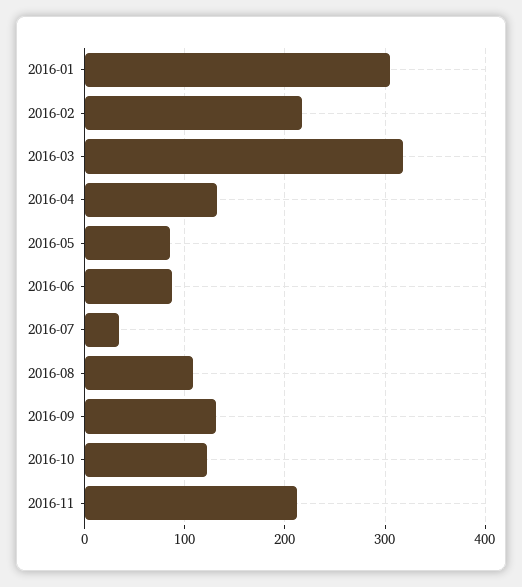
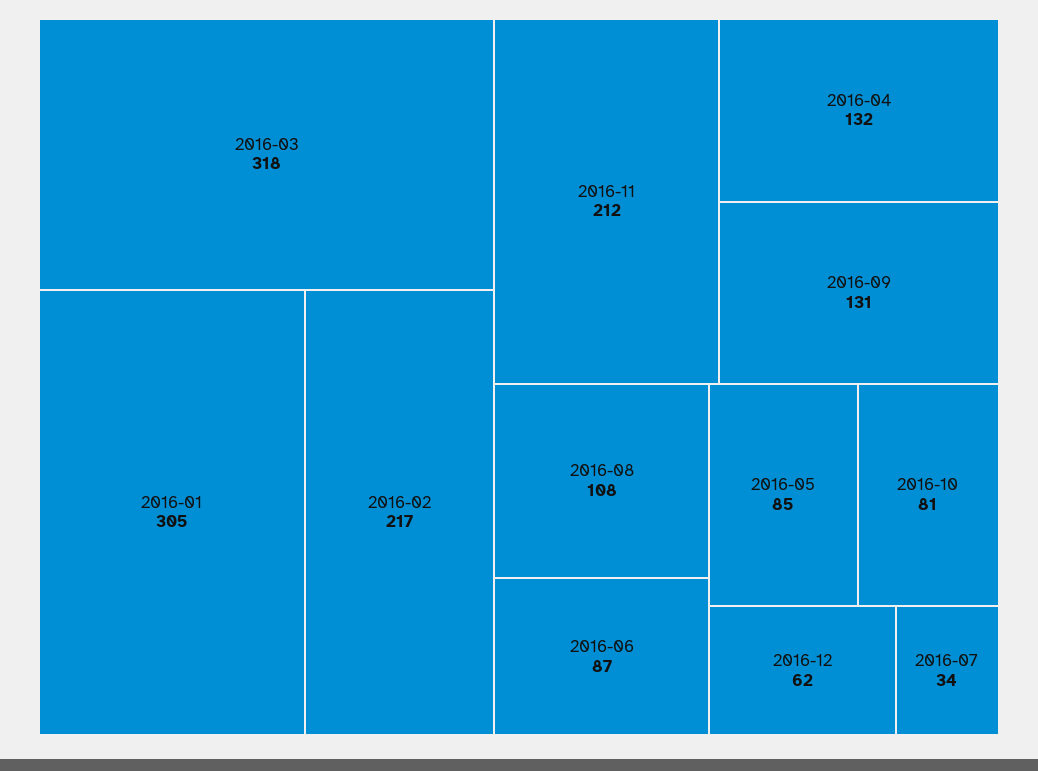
2016-10: 120 -> 81
2016-12: none -> 62

